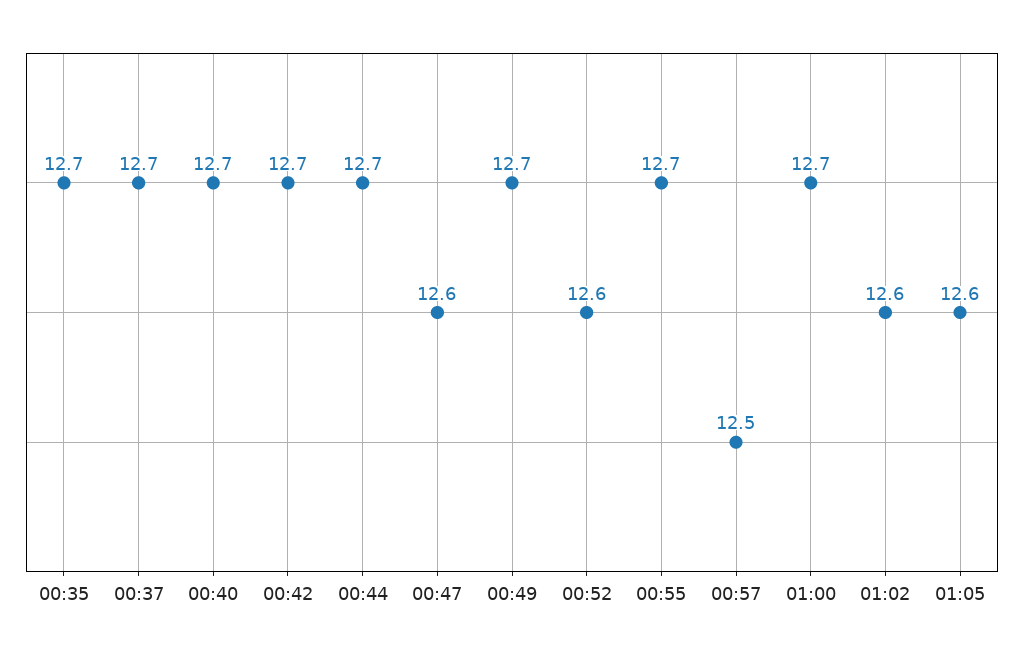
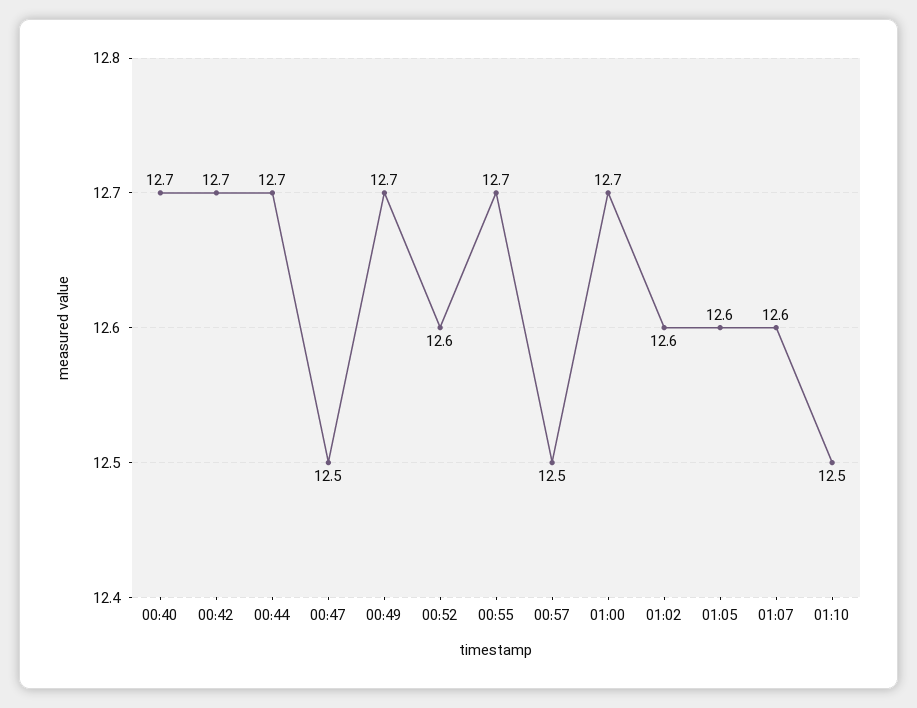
00:35: 12.7 -> none
00:37: 12.7 -> none
00:47: 12.6 -> 12.5
01:07: none -> 12.6
01:10: none -> 12.5

